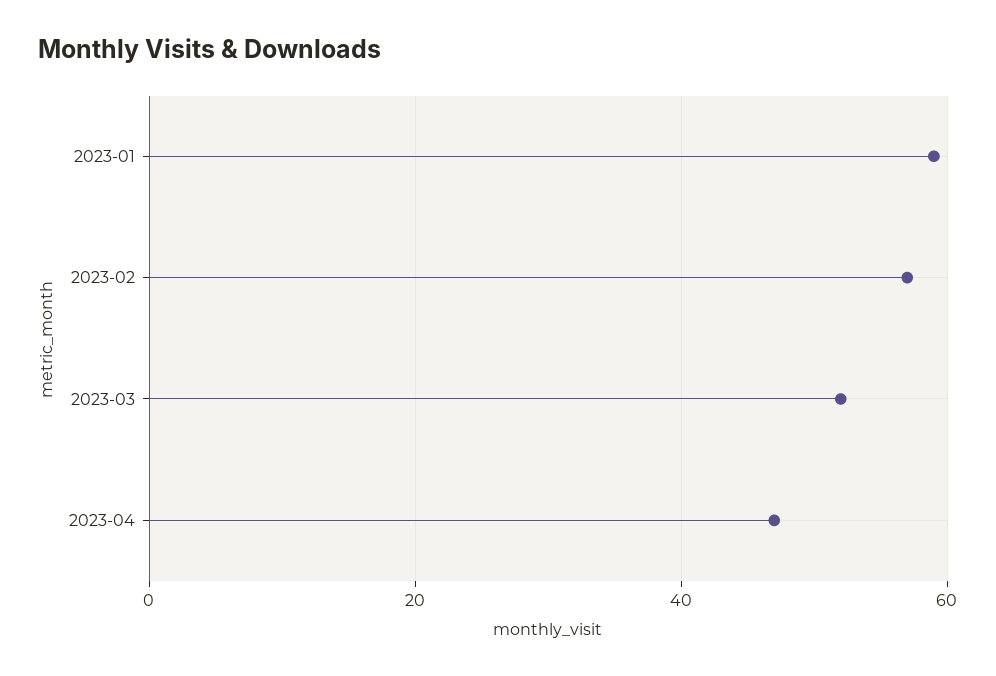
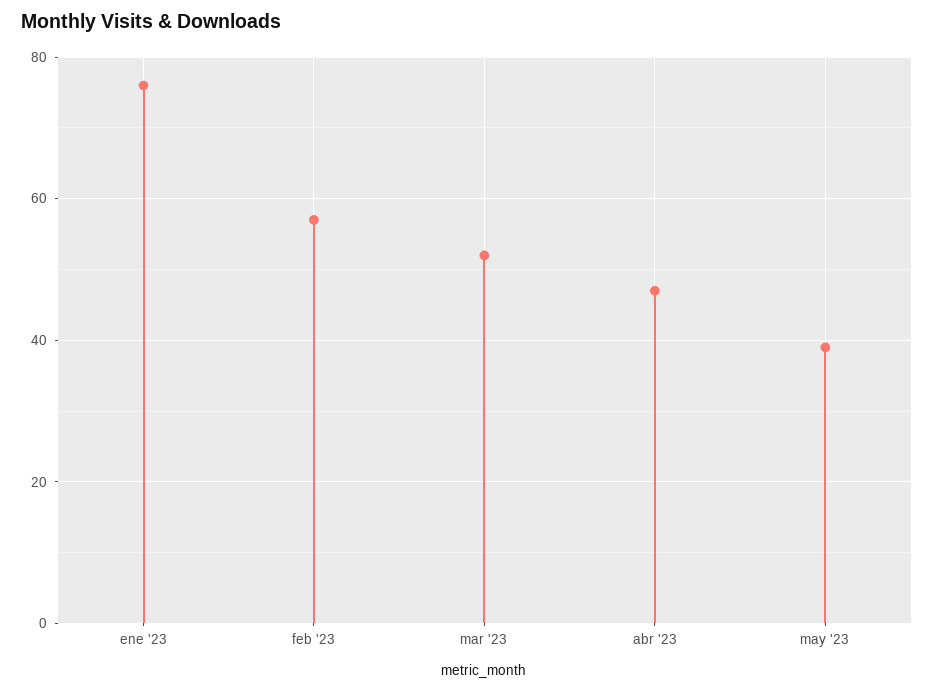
2023-01: 60 -> 75
may '23: none -> 40

